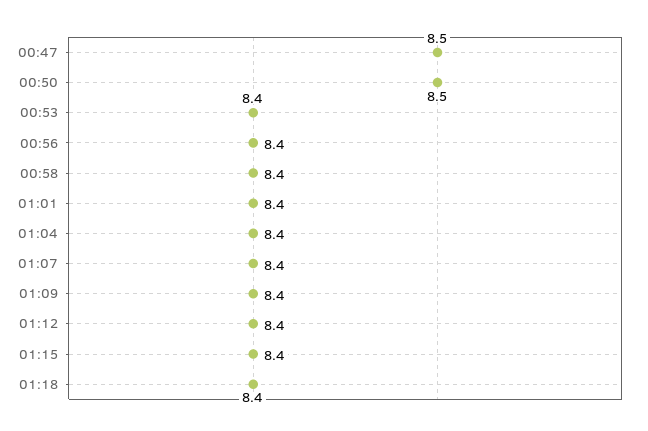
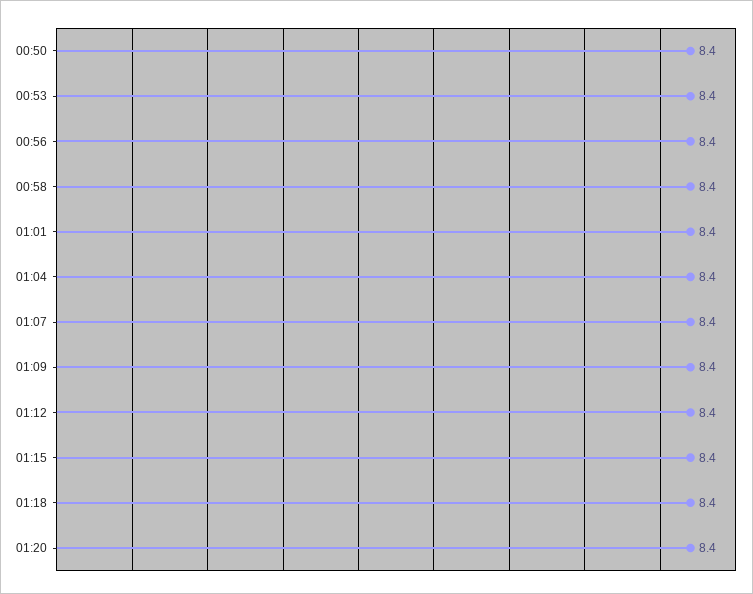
00:47: 8.5 -> none
00:50: 8.5 -> 8.4
01:20: none -> 8.4

